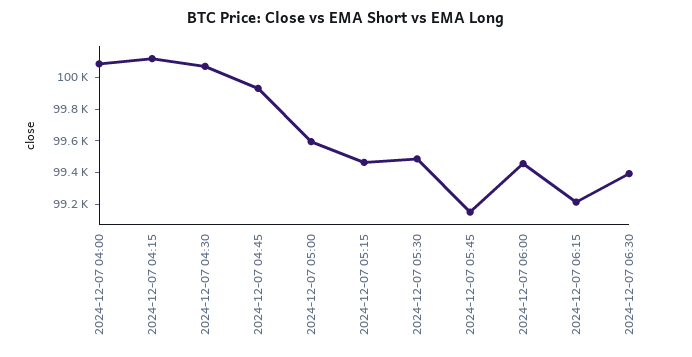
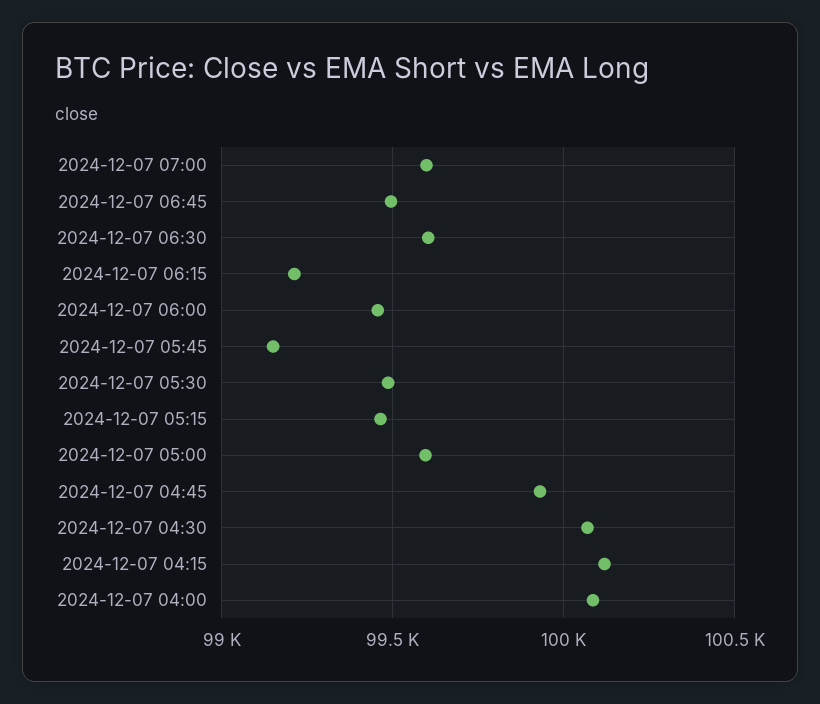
2024-12-07 06:30: 99400 -> 99600
2024-12-07 07:00: none -> 99600
2024-12-07 06:45: none -> 99500

